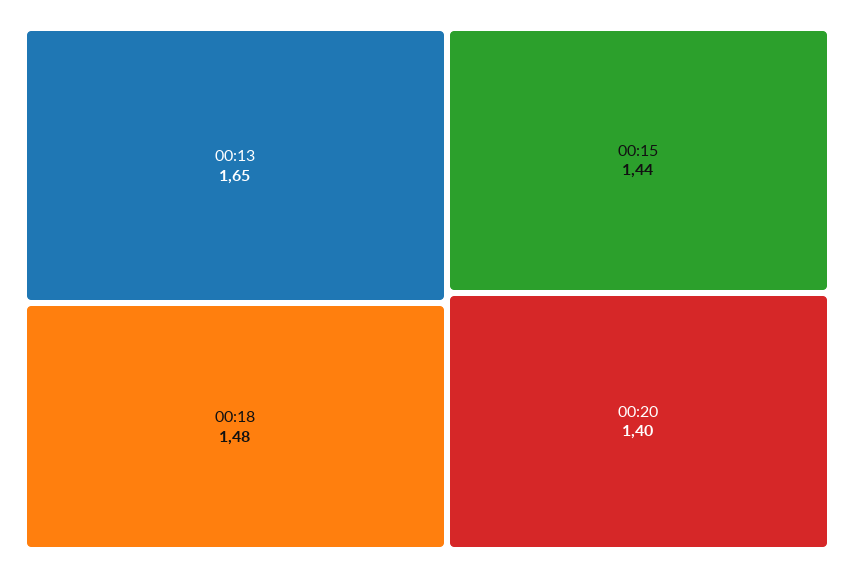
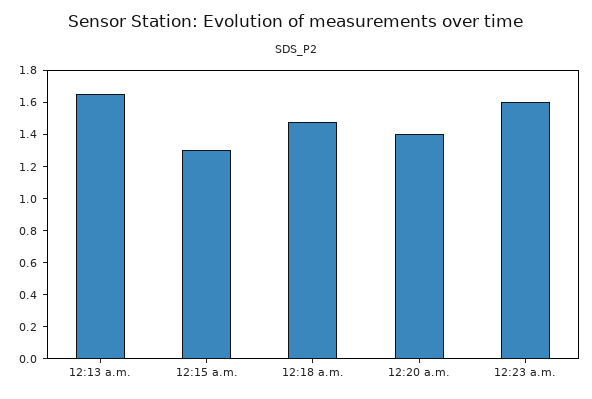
00:15: 1.44 -> 1.3
12:23 a.m.: none -> 1.6

